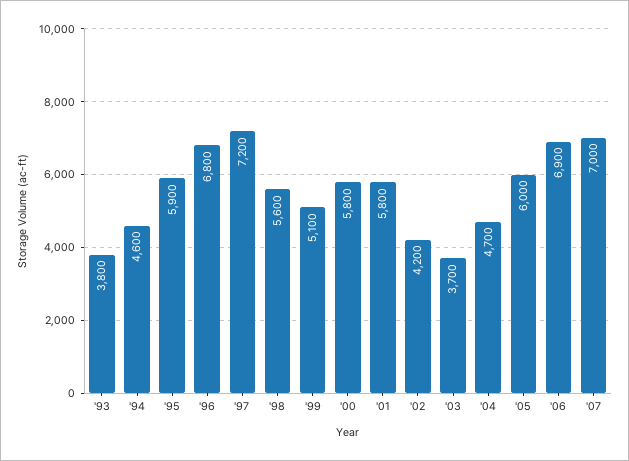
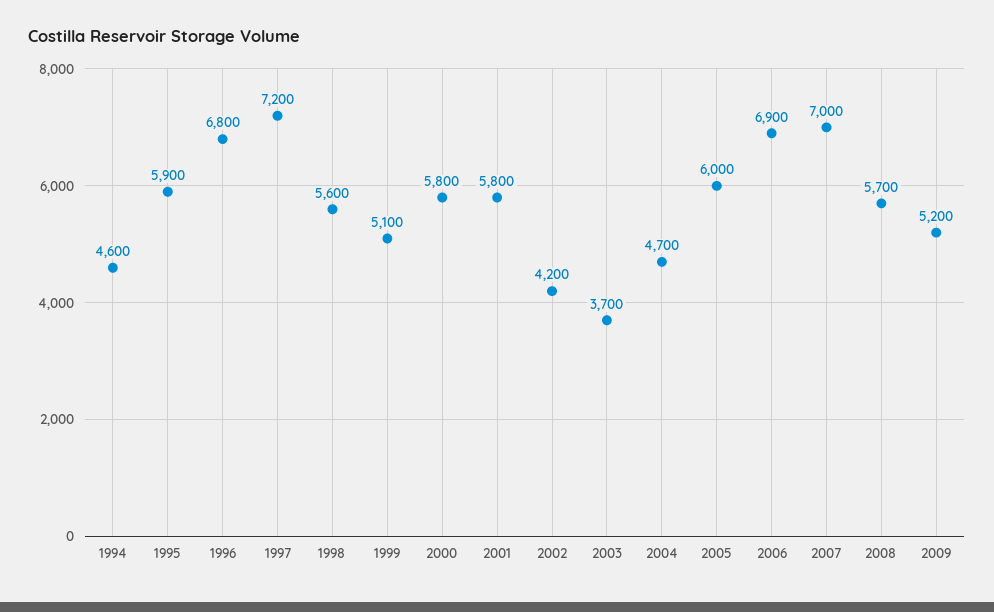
'93: 3800 -> none
2008: none -> 5700
2009: none -> 5200

